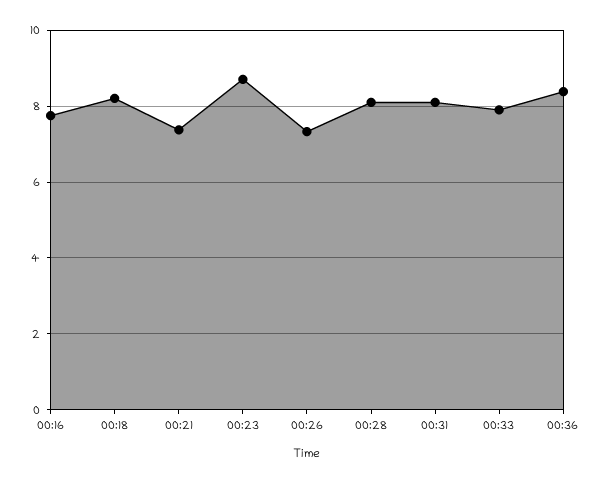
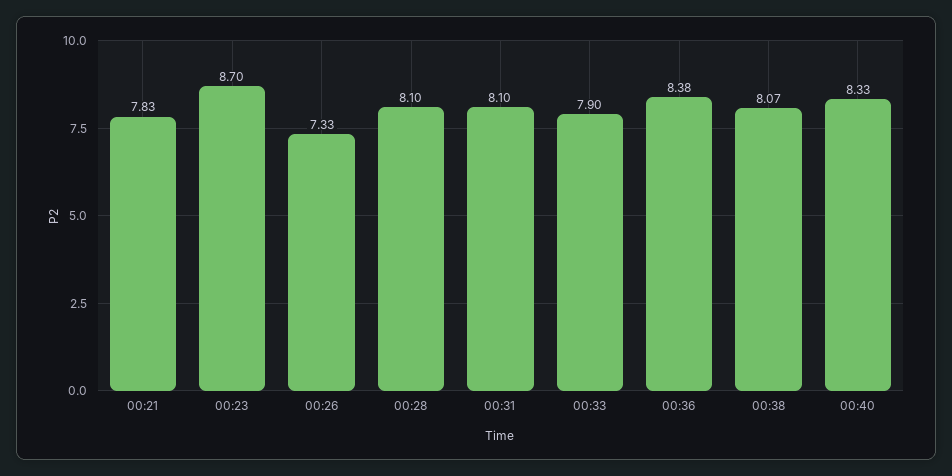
00:16: 7.8 -> none
00:18: 8.2 -> none
00:21: 7.4 -> 7.83
00:38: none -> 8.07
00:40: none -> 8.33

